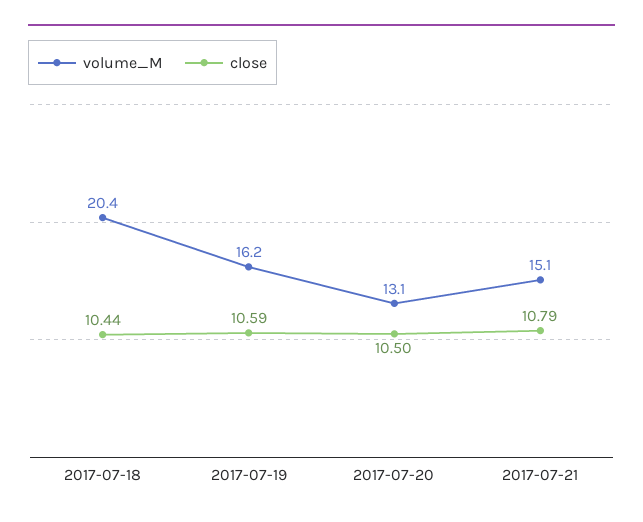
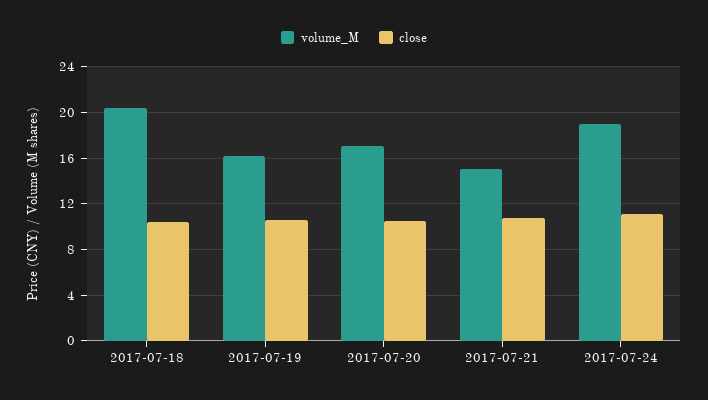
volume_M, 2017-07-20: 13.1 -> 17
volume_M, 2017-07-24: none -> 19
close, 2017-07-24: none -> 11

